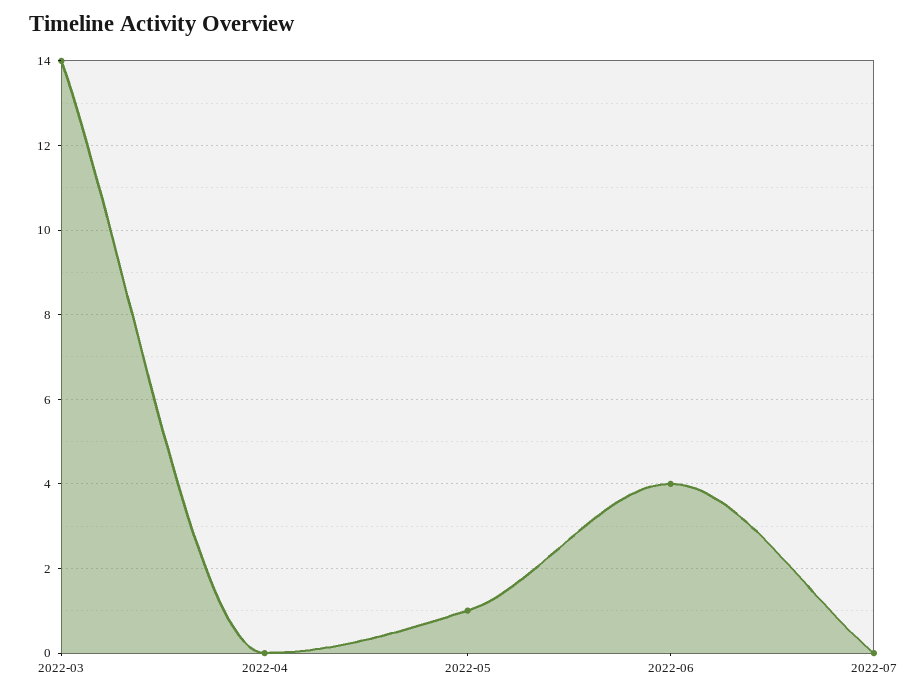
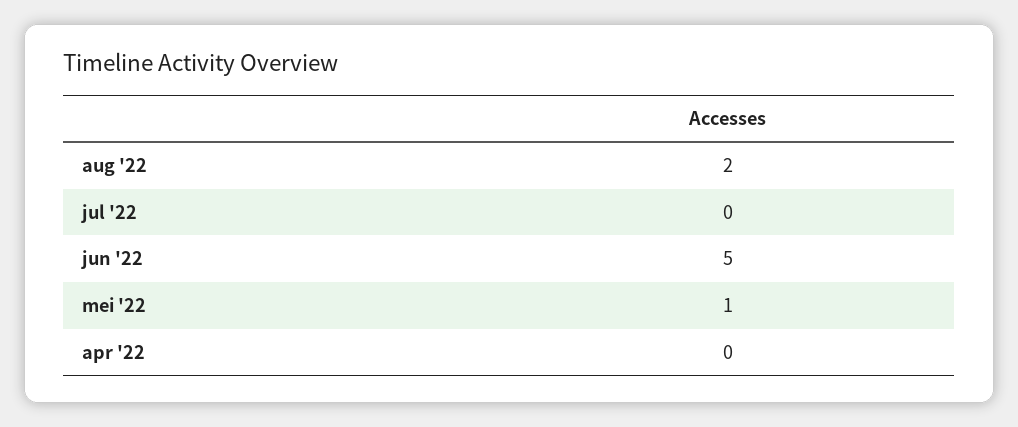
2022-03: 14 -> none
2022-06: 4 -> 5
aug '22: none -> 2

